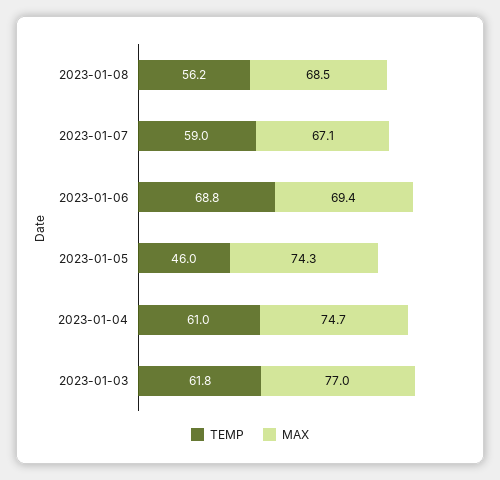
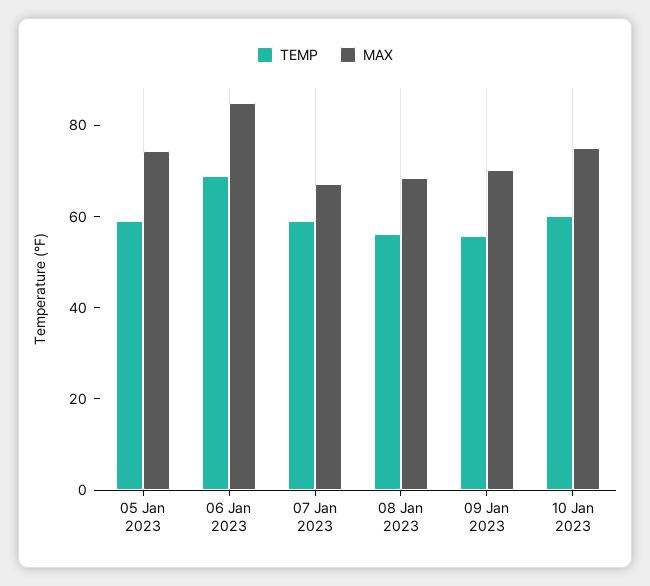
MAX, 2023-01-06: 69.4 -> 85
TEMP, 2023-01-05: 46 -> 60
TEMP, 2023-01-04: 61 -> none
MAX, 2023-01-04: 74.7 -> none
TEMP, 2023-01-03: 61.8 -> none
MAX, 2023-01-03: 77 -> none
TEMP, 09 Jan 2023: none -> 55
MAX, 09 Jan 2023: none -> 70
TEMP, 10 Jan 2023: none -> 60
MAX, 10 Jan 2023: none -> 75

